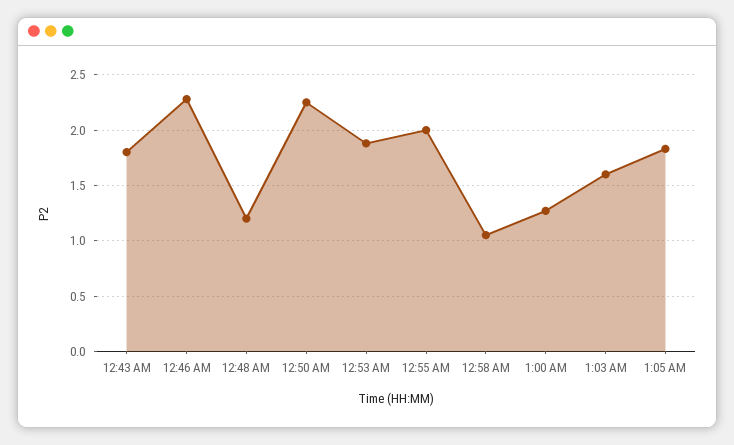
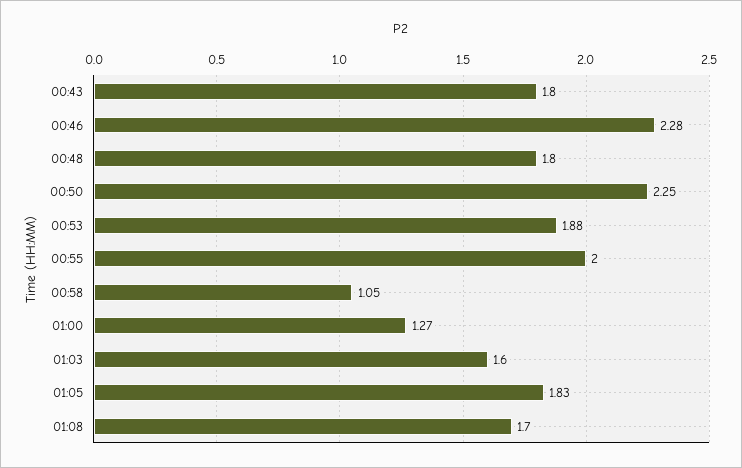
12:48 AM: 1.2 -> 1.8
01:08: none -> 1.7

